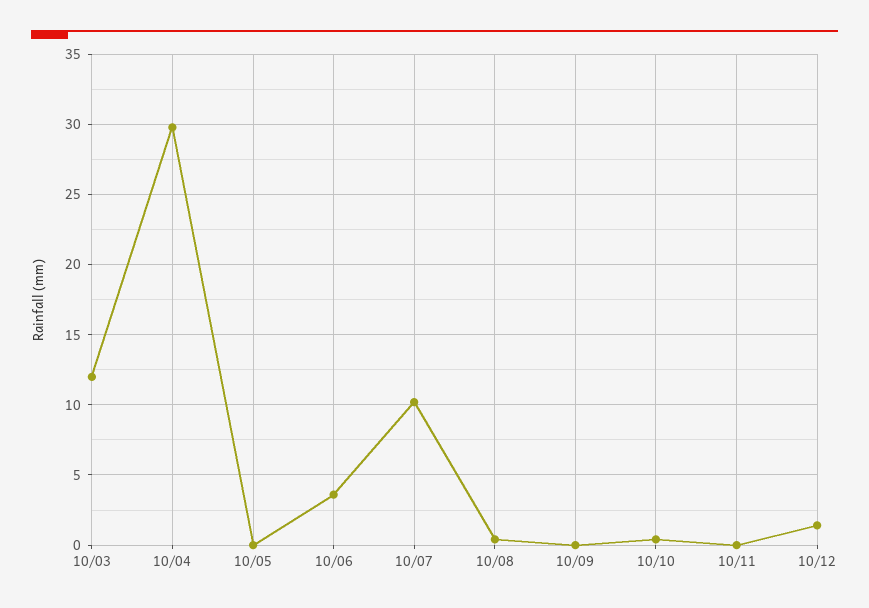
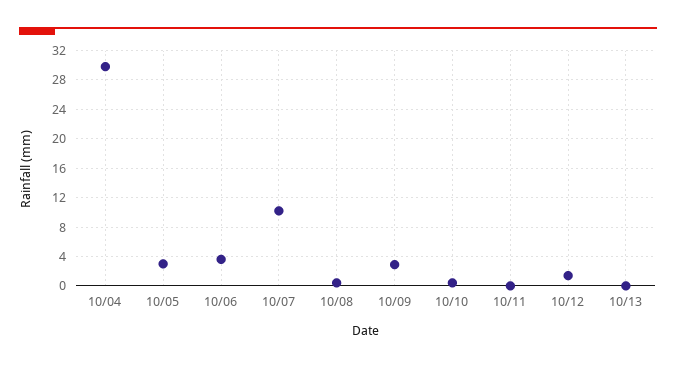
10/03: 12 -> none
10/05: 0 -> 3
10/09: 0 -> 3
10/13: none -> 0

